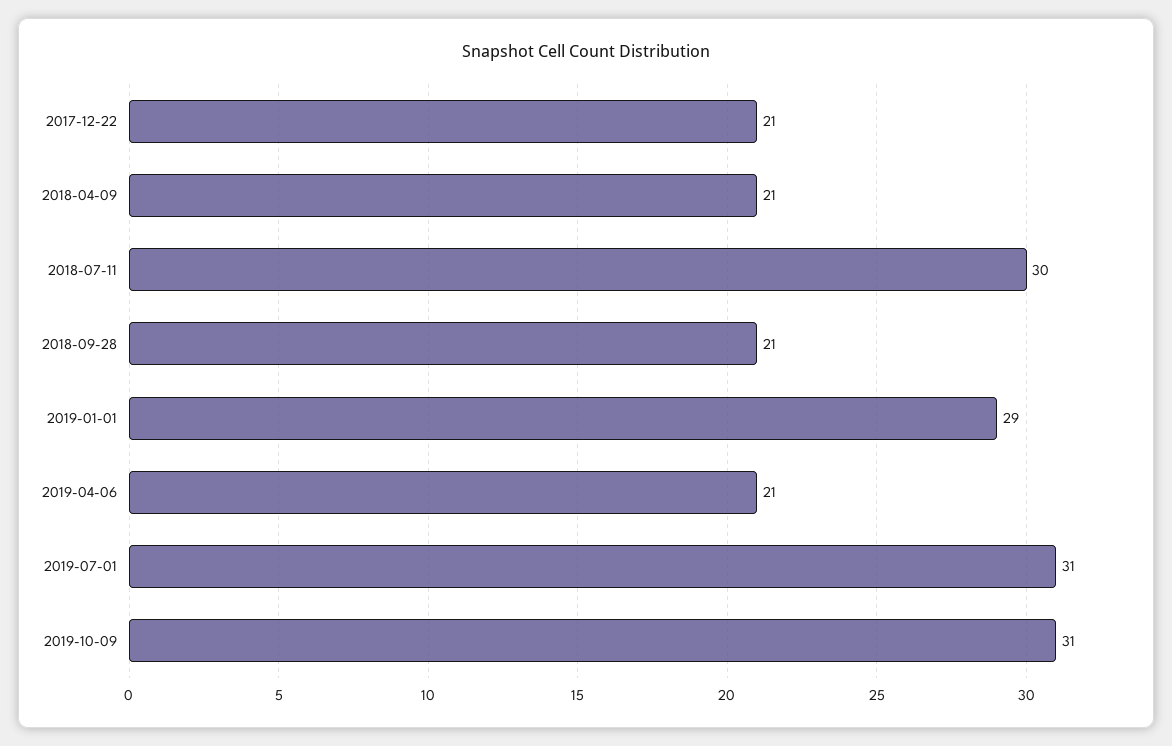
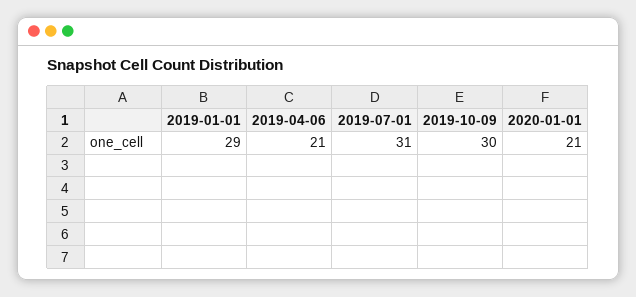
2017-12-22: 21 -> none
2018-04-09: 21 -> none
2018-07-11: 30 -> none
2018-09-28: 21 -> none
2019-10-09: 31 -> 30
2020-01-01: none -> 21

